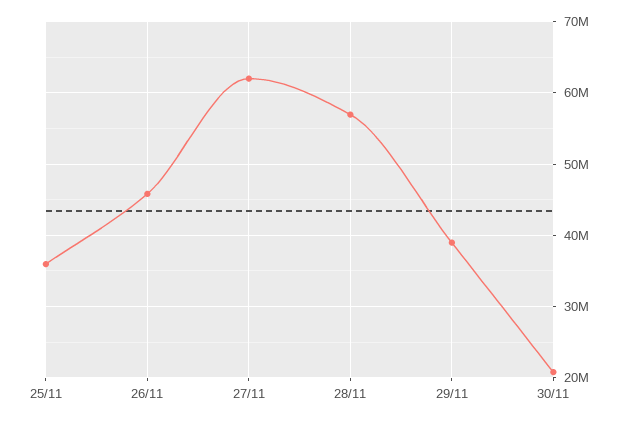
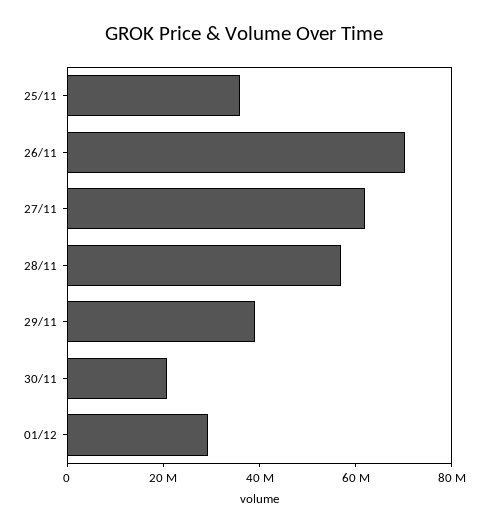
26/11: 46000000 -> 70000000
01/12: none -> 30000000

